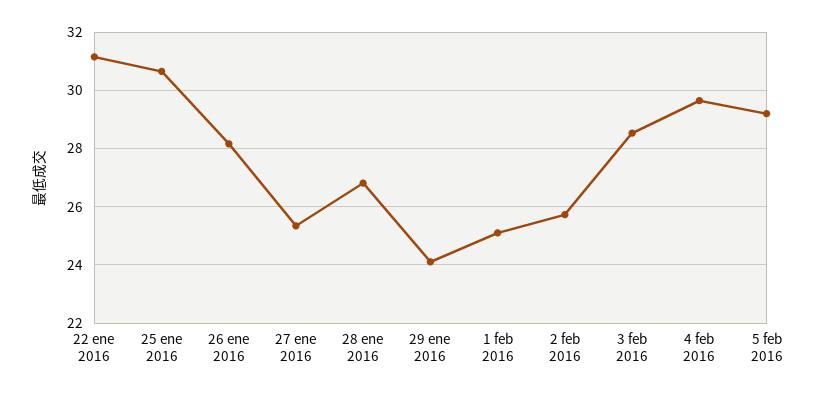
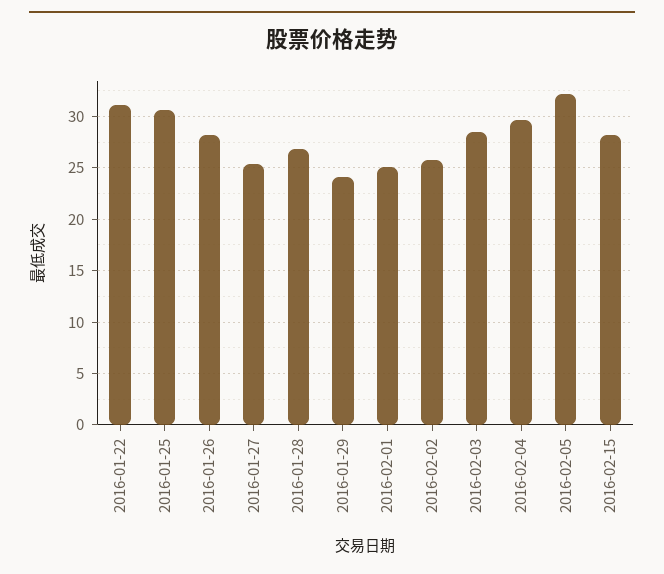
5 feb 2016: 29.25 -> 32
2016-02-15: none -> 28

